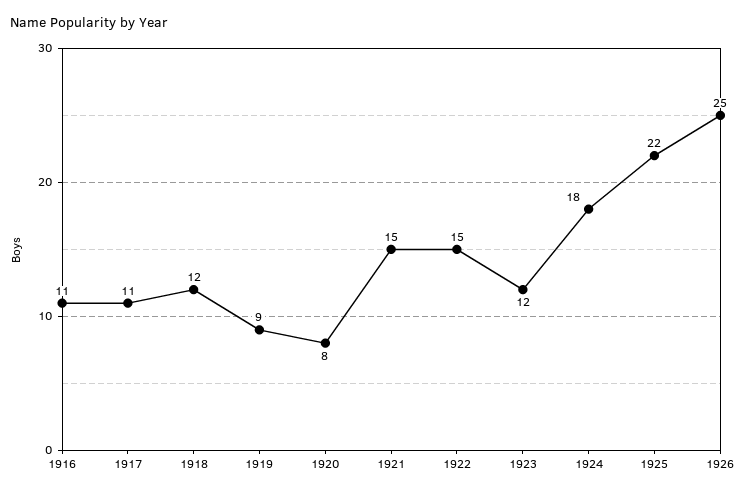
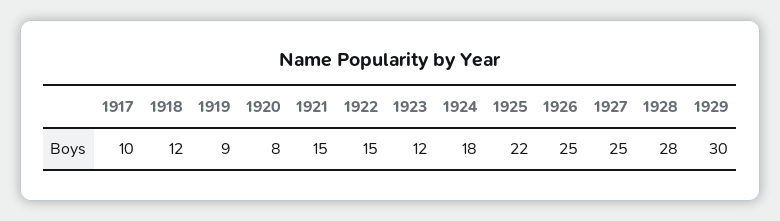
1916: 11 -> none
1917: 11 -> 10
1927: none -> 25
1928: none -> 28
1929: none -> 30

